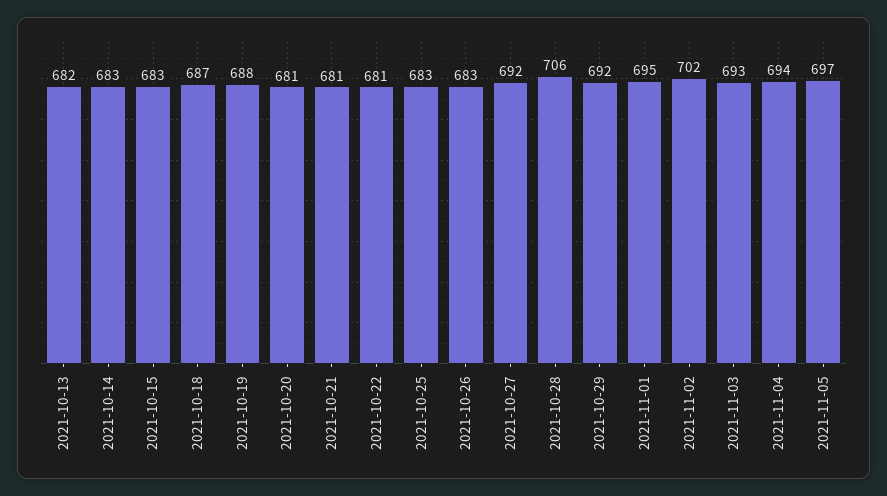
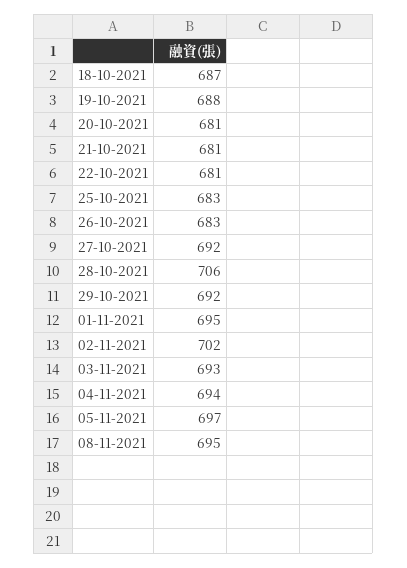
2021-10-13: 682 -> none
2021-10-14: 683 -> none
2021-10-15: 683 -> none
08-11-2021: none -> 695

